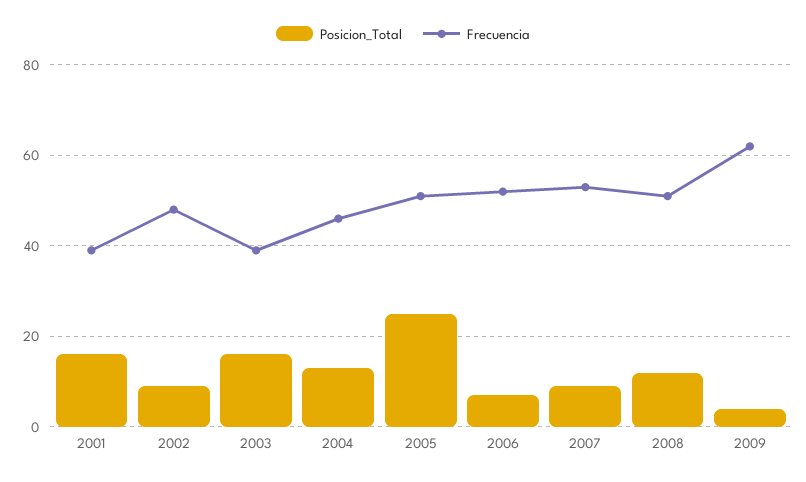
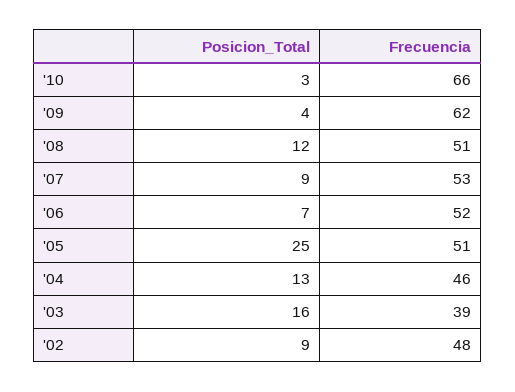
Posicion_Total, 2001: 15 -> none
Frecuencia, 2001: 40 -> none
Posicion_Total, '10: none -> 3
Frecuencia, '10: none -> 66

